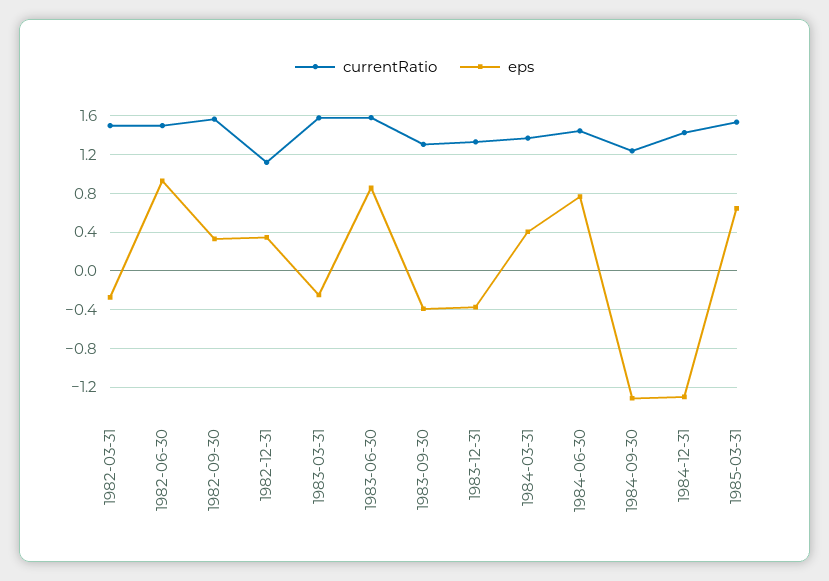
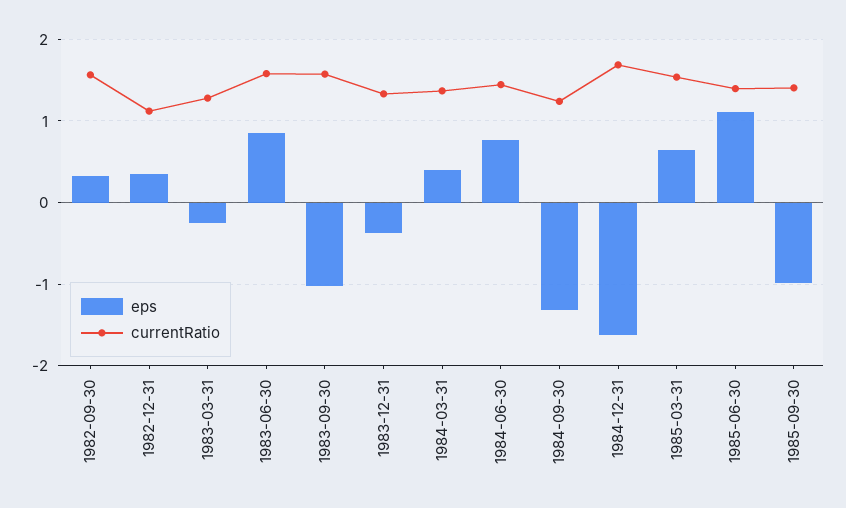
currentRatio, 1982-03-31: 1.5 -> none
eps, 1982-03-31: -0.3 -> none
currentRatio, 1982-06-30: 1.5 -> none
eps, 1982-06-30: 0.9 -> none
currentRatio, 1983-03-31: 1.6 -> 1.3
currentRatio, 1983-09-30: 1.3 -> 1.6
eps, 1983-09-30: -0.4 -> -1
currentRatio, 1984-12-31: 1.4 -> 1.7
eps, 1984-12-31: -1.3 -> -1.6
eps, 1985-06-30: none -> 1.1
currentRatio, 1985-06-30: none -> 1.4
eps, 1985-09-30: none -> -1
currentRatio, 1985-09-30: none -> 1.4

